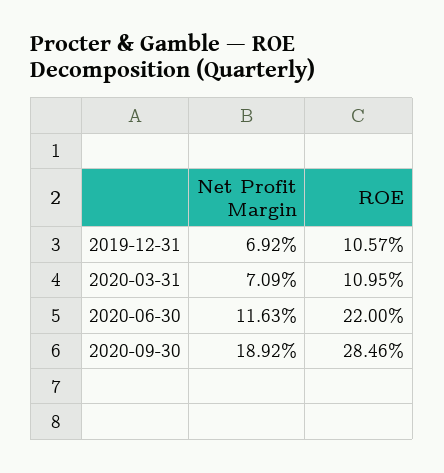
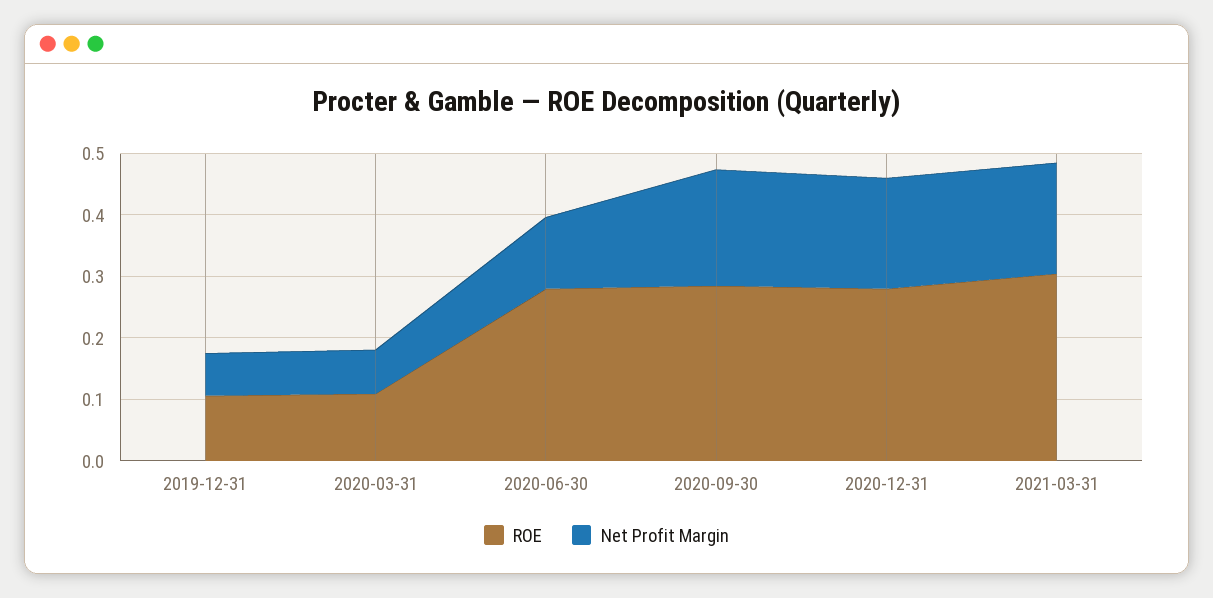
ROE, 2020-06-30: 0.22 -> 0.28
ROE, 2020-12-31: none -> 0.28
Net Profit Margin, 2020-12-31: none -> 0.18
ROE, 2021-03-31: none -> 0.3
Net Profit Margin, 2021-03-31: none -> 0.18

